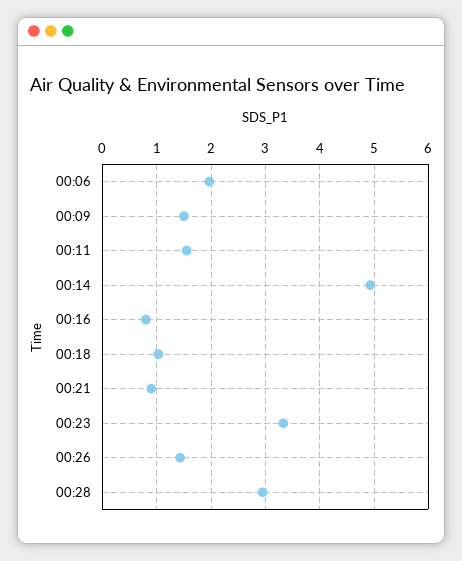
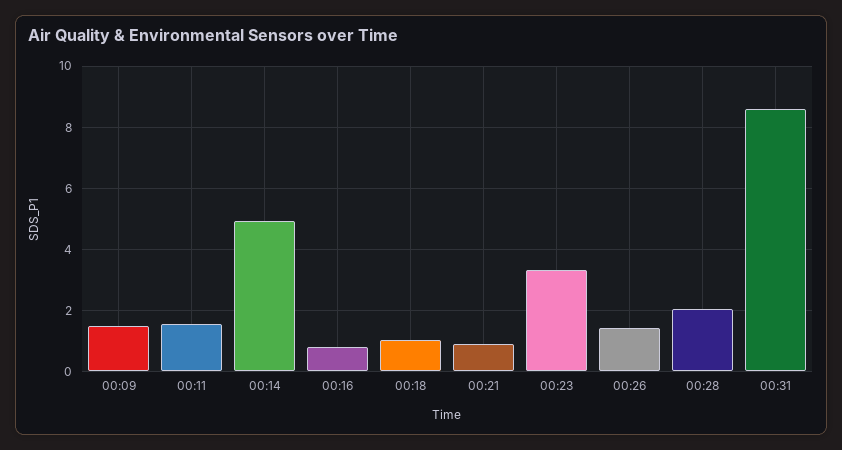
00:06: 2 -> none
00:28: 3 -> 2
00:31: none -> 8.6

